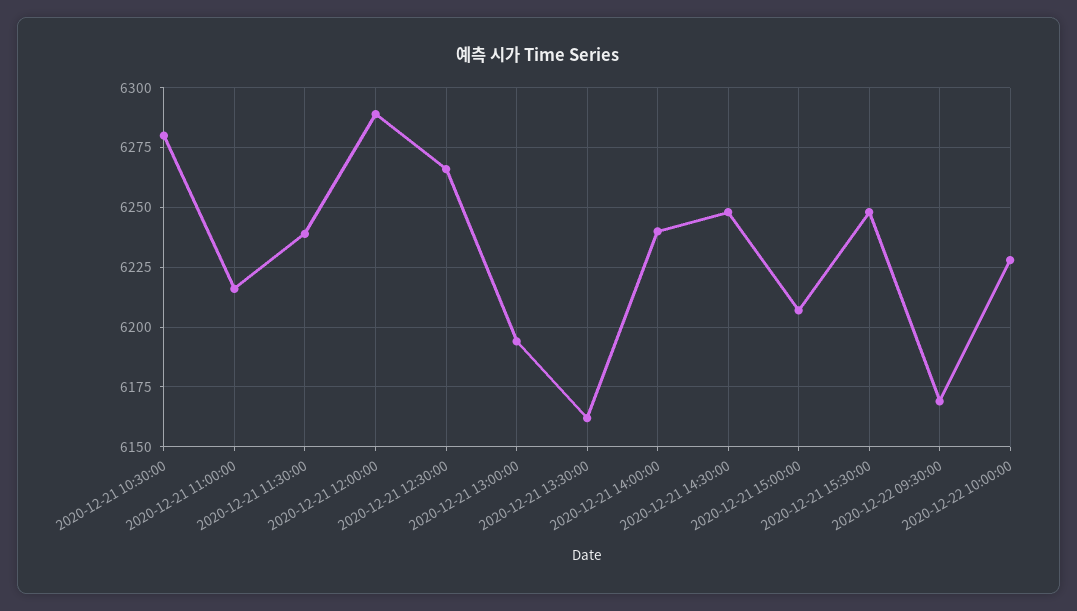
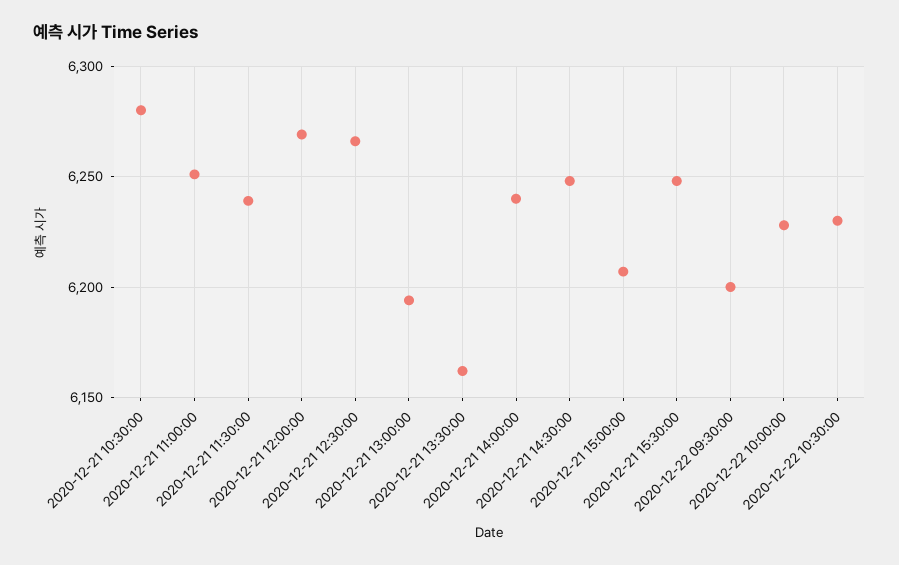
2020-12-21 11:00:00: 6215 -> 6250
2020-12-21 12:00:00: 6290 -> 6270
2020-12-22 09:30:00: 6170 -> 6200
2020-12-22 10:30:00: none -> 6230

